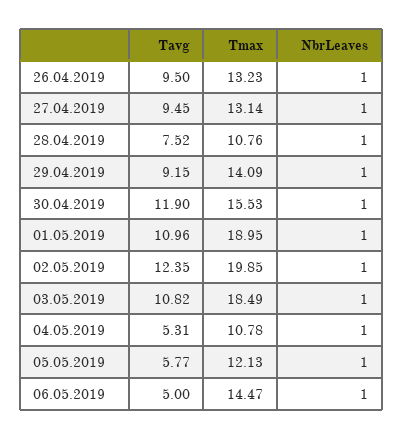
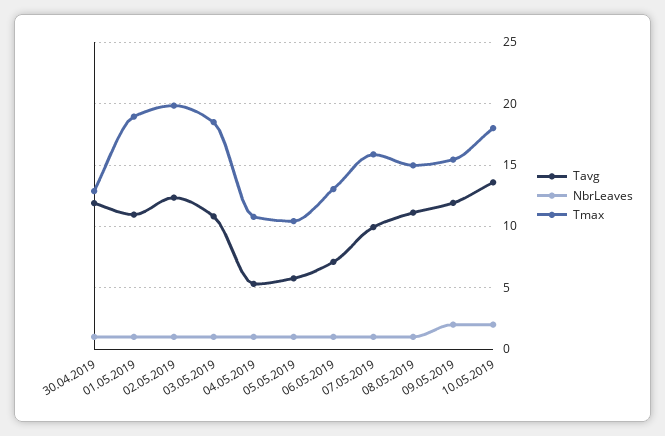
Tavg, 26.04.2019: 9.5 -> none
Tmax, 26.04.2019: 13.23 -> none
NbrLeaves, 26.04.2019: 1 -> none
Tavg, 27.04.2019: 9.45 -> none
Tmax, 27.04.2019: 13.14 -> none
NbrLeaves, 27.04.2019: 1 -> none
Tavg, 28.04.2019: 7.52 -> none
Tmax, 28.04.2019: 10.76 -> none
NbrLeaves, 28.04.2019: 1 -> none
Tavg, 29.04.2019: 9.15 -> none
Tmax, 29.04.2019: 14.09 -> none
NbrLeaves, 29.04.2019: 1 -> none
Tmax, 30.04.2019: 15.53 -> 13
Tmax, 05.05.2019: 12.13 -> 10.5
Tavg, 06.05.2019: 5 -> 7
Tmax, 06.05.2019: 14.47 -> 13
Tavg, 07.05.2019: none -> 10
NbrLeaves, 07.05.2019: none -> 1
Tmax, 07.05.2019: none -> 16
Tavg, 08.05.2019: none -> 11
NbrLeaves, 08.05.2019: none -> 1
Tmax, 08.05.2019: none -> 15
Tavg, 09.05.2019: none -> 12
NbrLeaves, 09.05.2019: none -> 2
Tmax, 09.05.2019: none -> 15.5
Tavg, 10.05.2019: none -> 13.5
NbrLeaves, 10.05.2019: none -> 2
Tmax, 10.05.2019: none -> 18

